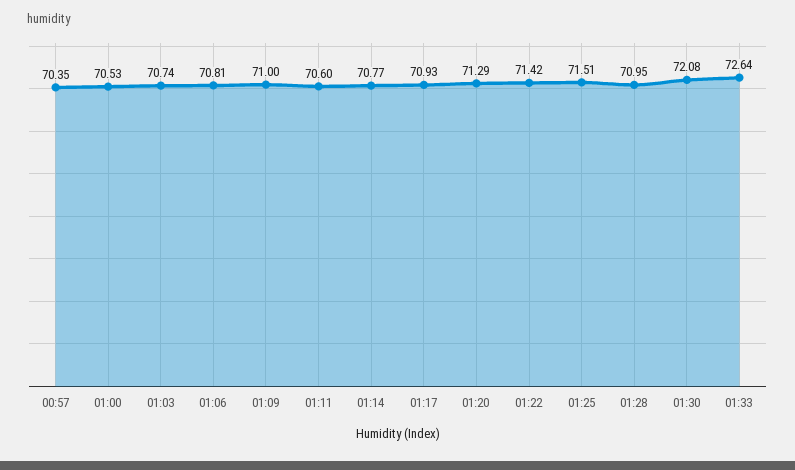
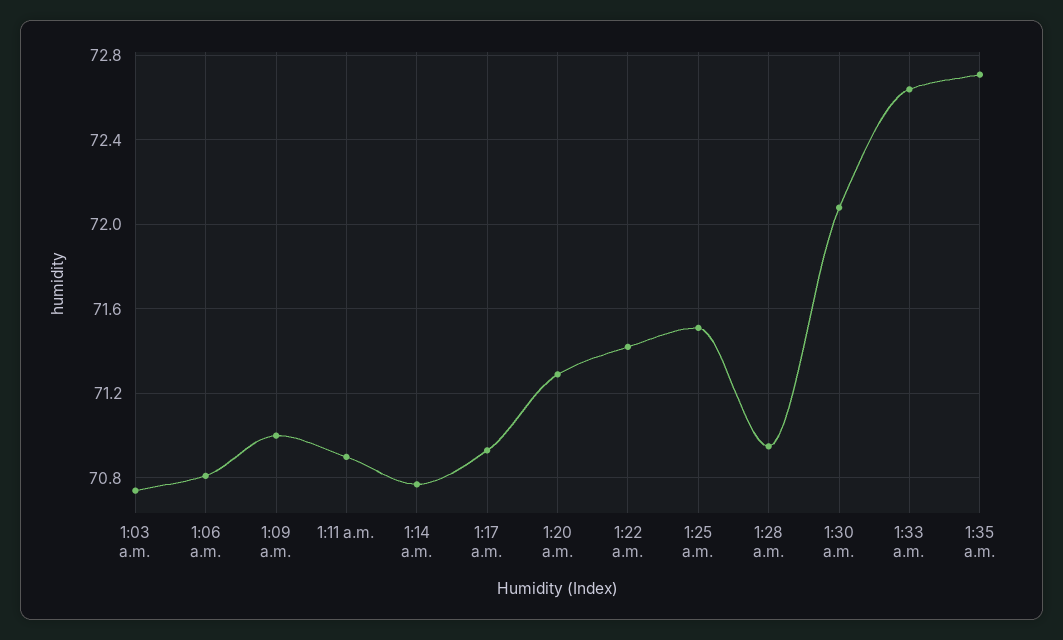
00:57: 70.35 -> none
01:00: 70.53 -> none
01:11: 70.6 -> 70.9
1:35 a.m.: none -> 72.7

